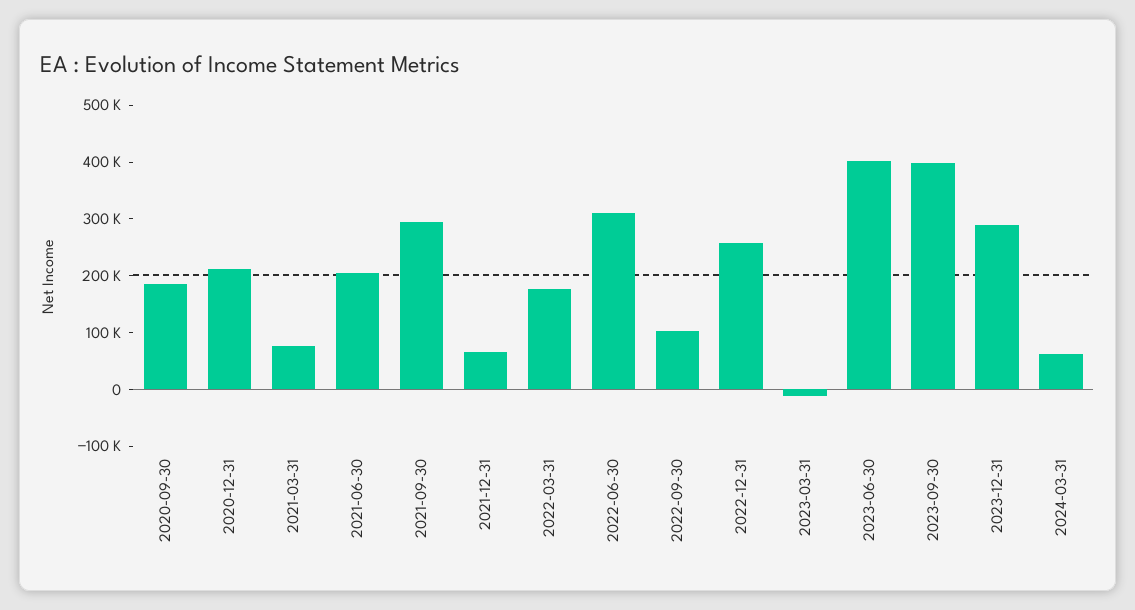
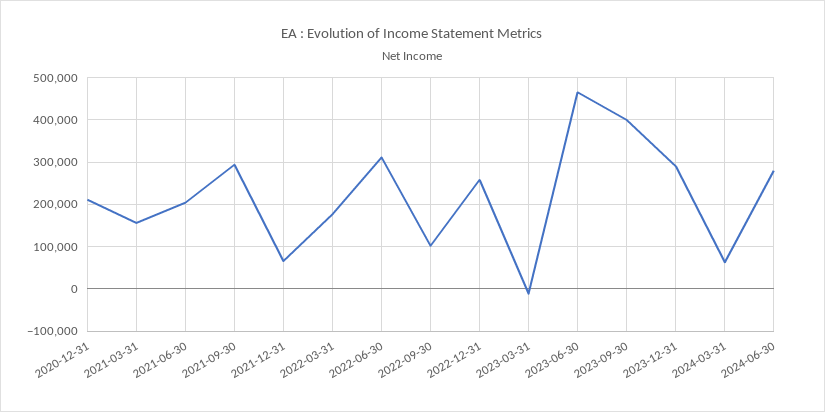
2020-09-30: 180000 -> none
2021-03-31: 80000 -> 160000
2023-06-30: 400000 -> 460000
2024-06-30: none -> 280000

